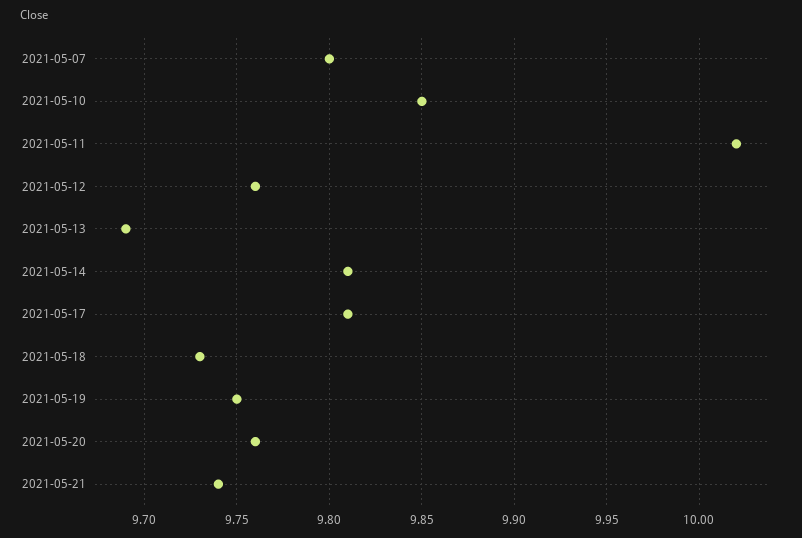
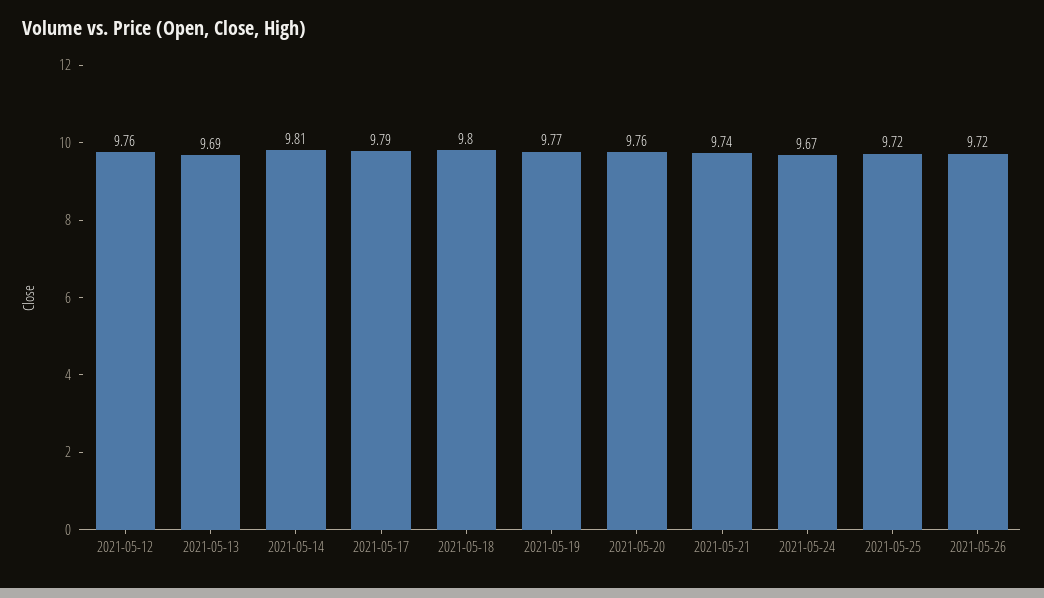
2021-05-07: 9.8 -> none
2021-05-10: 9.85 -> none
2021-05-11: 10.02 -> none
2021-05-17: 9.81 -> 9.79
2021-05-18: 9.73 -> 9.8
2021-05-19: 9.75 -> 9.77
2021-05-24: none -> 9.67
2021-05-25: none -> 9.72
2021-05-26: none -> 9.72

